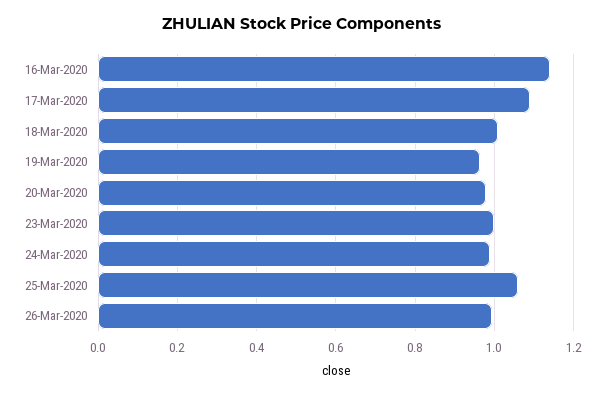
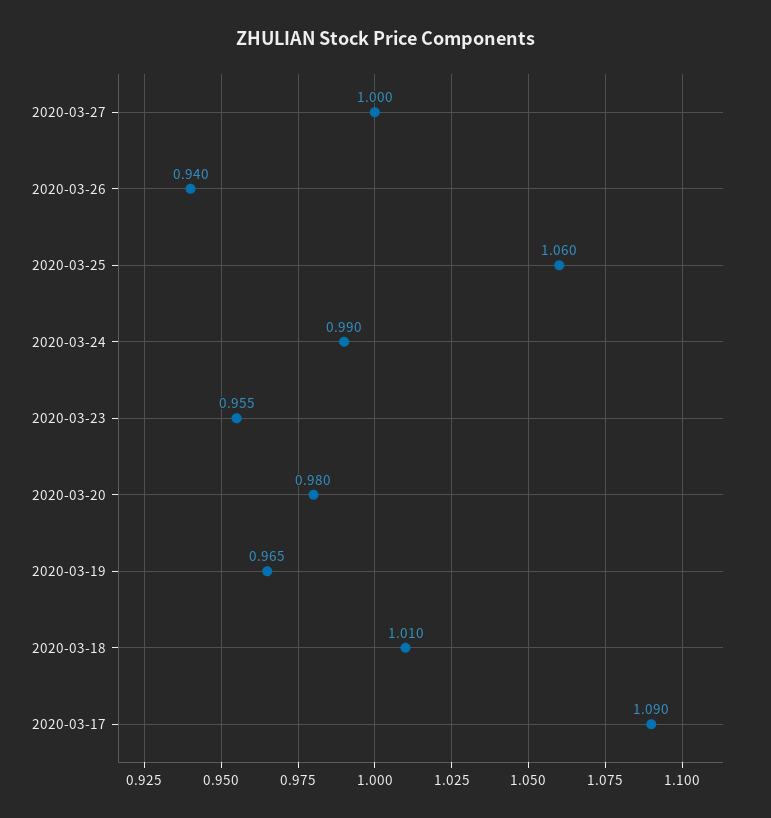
16-Mar-2020: 1.14 -> none
23-Mar-2020: 1 -> 0.955
26-Mar-2020: 1 -> 0.94
2020-03-27: none -> 1

